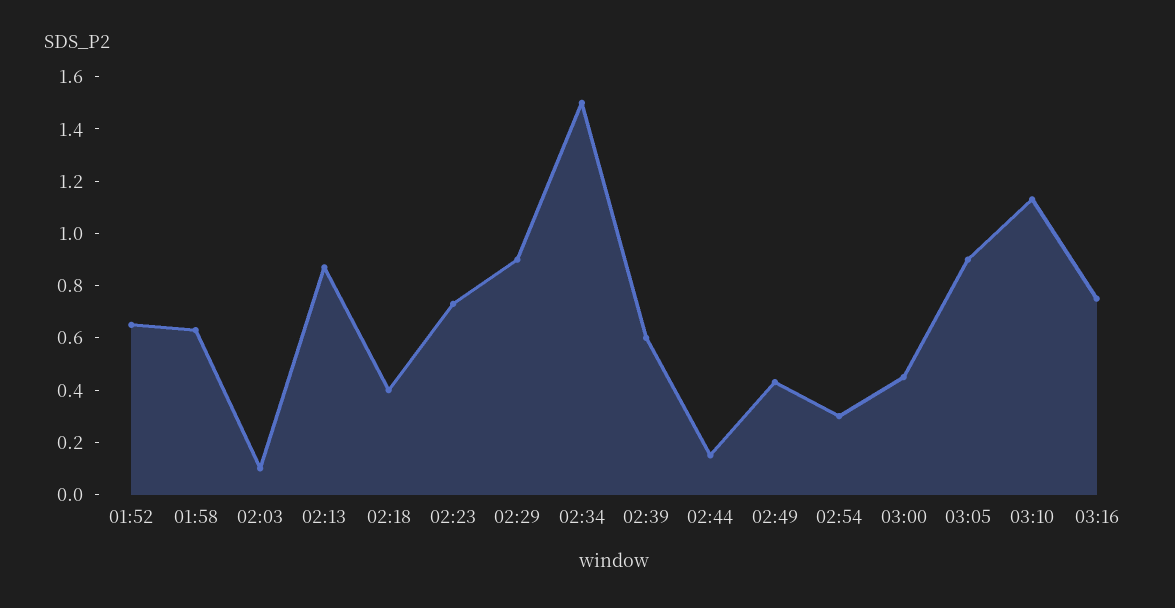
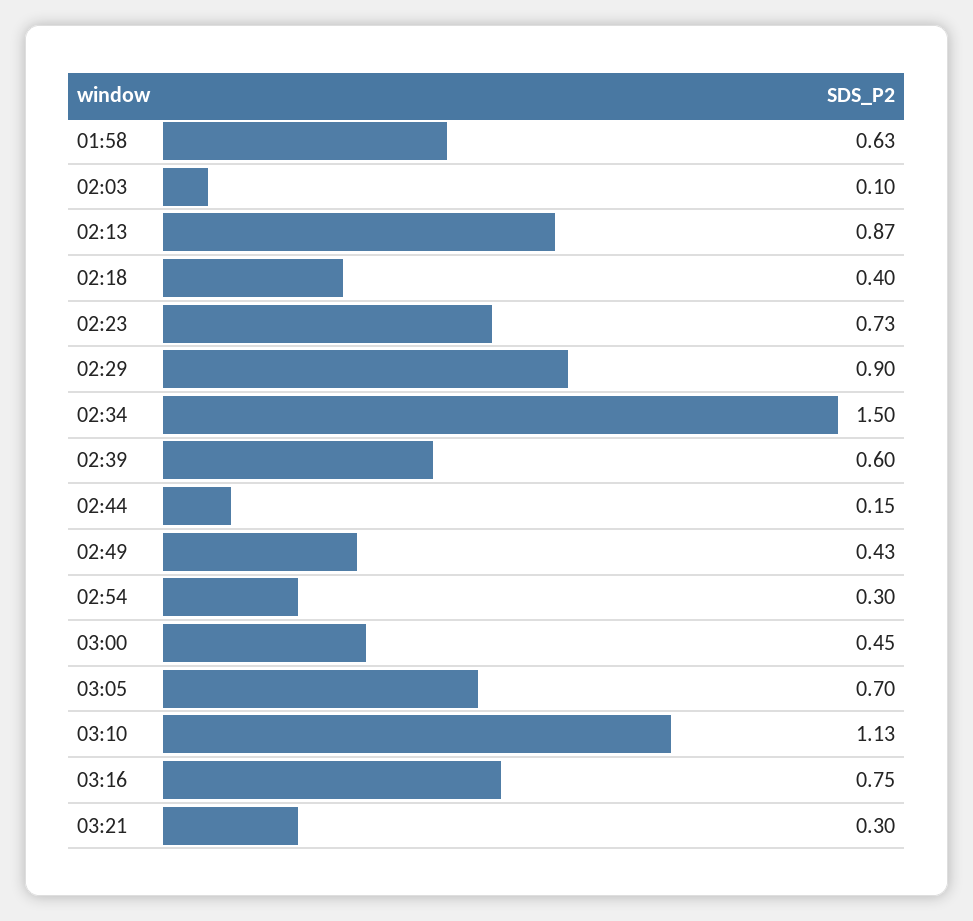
01:52: 0.65 -> none
03:05: 0.9 -> 0.7
03:21: none -> 0.3

